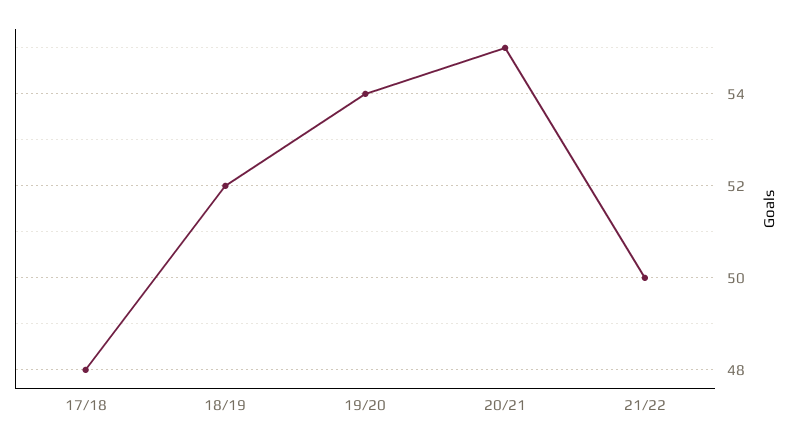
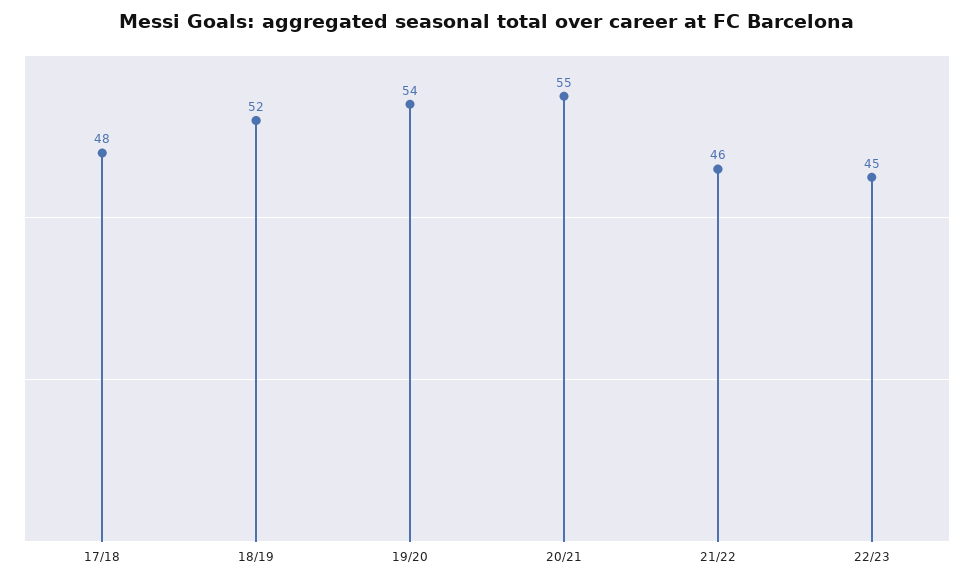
21/22: 50 -> 46
22/23: none -> 45

